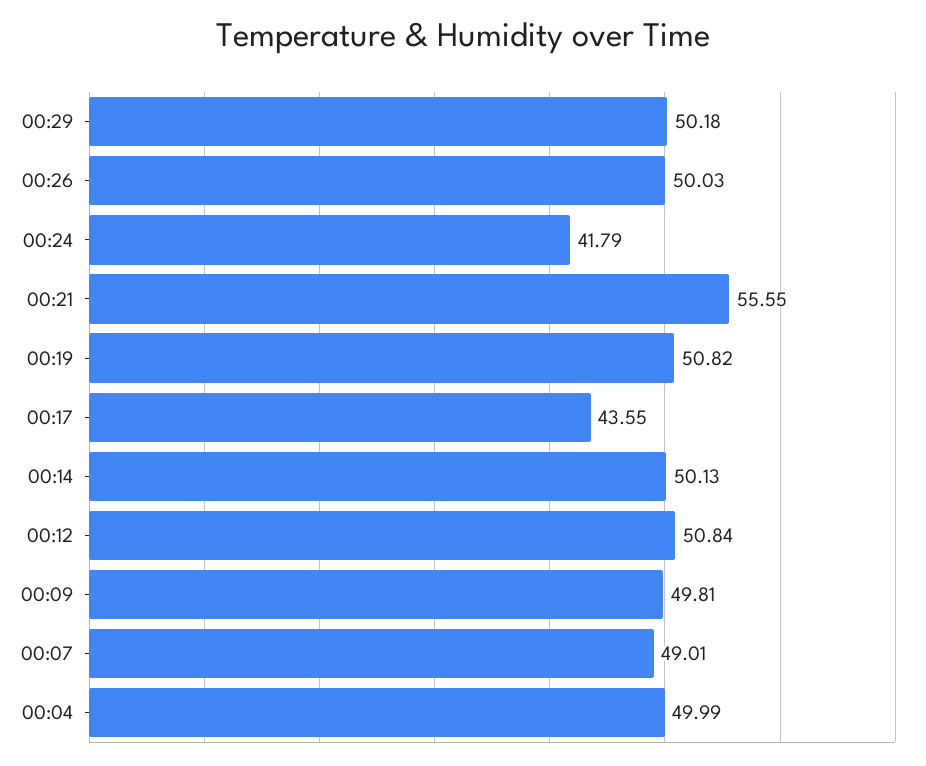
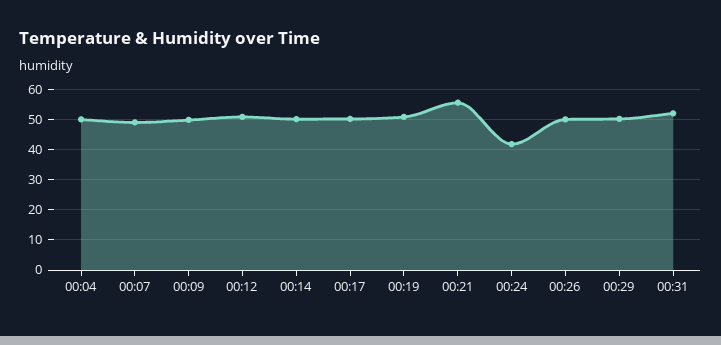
00:17: 43.55 -> 50
00:31: none -> 52

